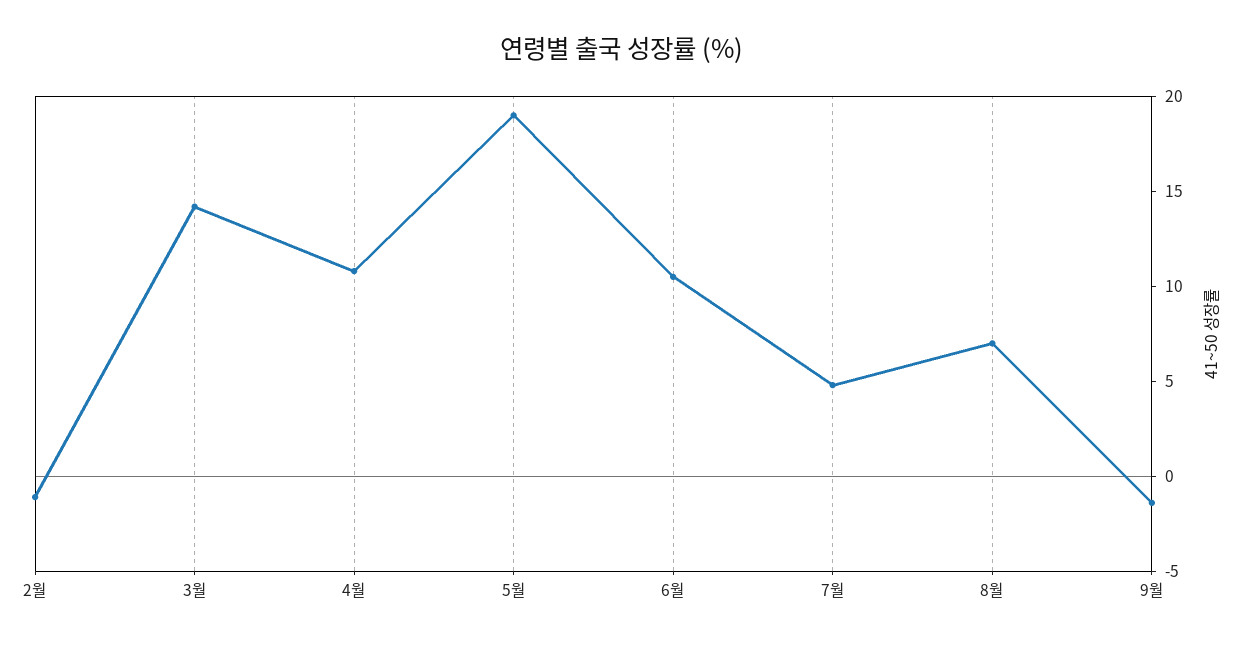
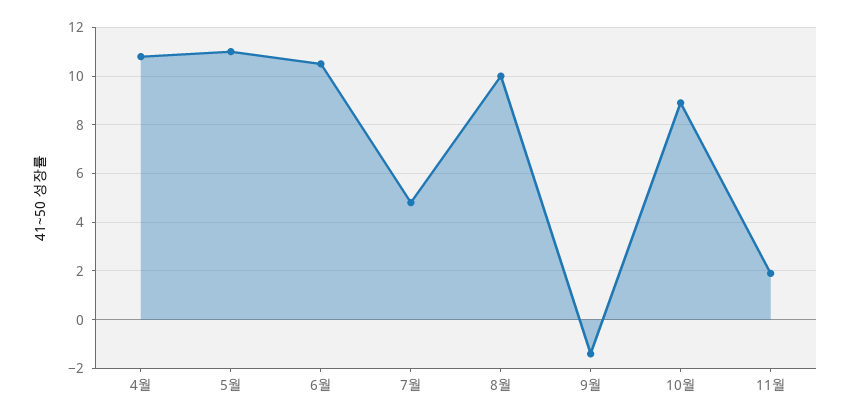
2월: -1 -> none
3월: 14 -> none
5월: 19 -> 11
8월: 7 -> 10
10월: none -> 9
11월: none -> 2

